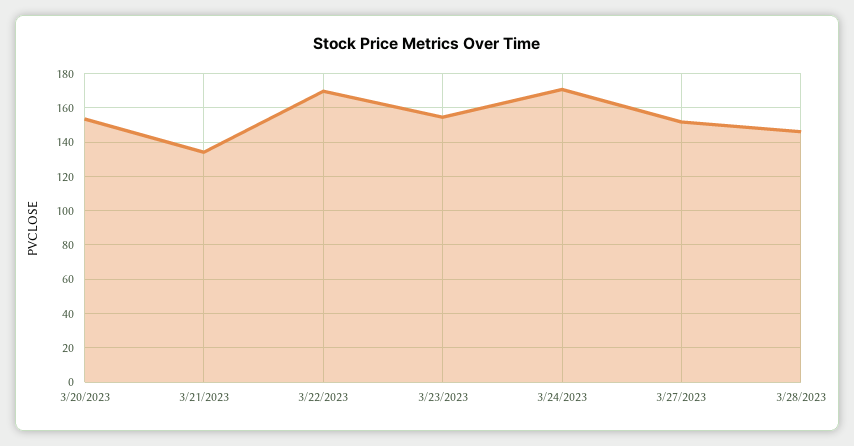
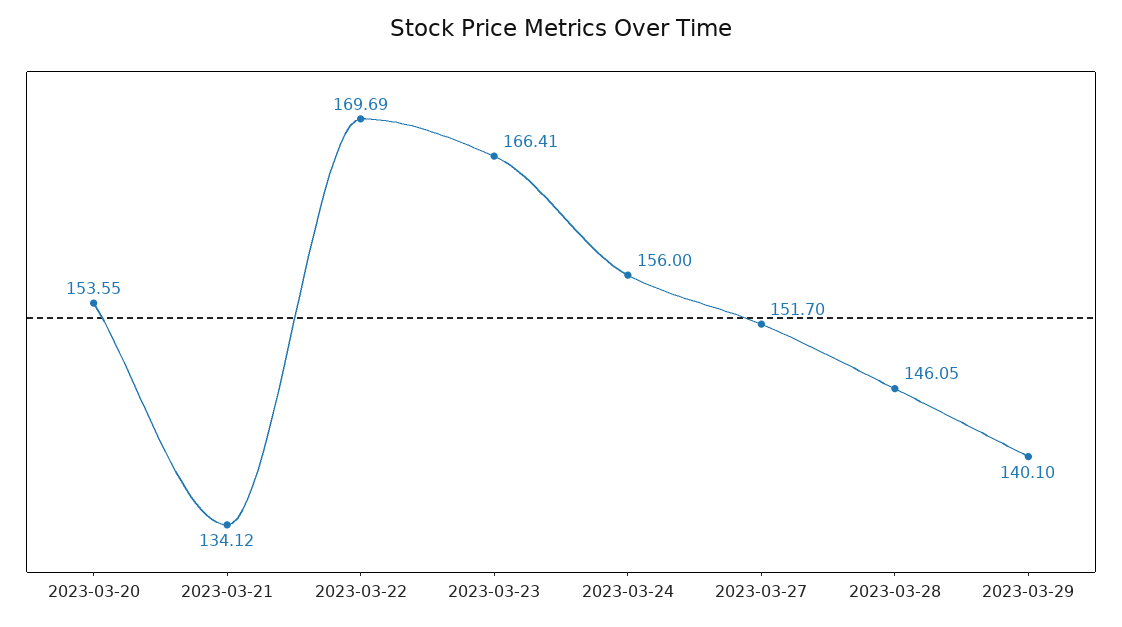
3/23/2023: 155 -> 166.41
3/24/2023: 170 -> 156
2023-03-29: none -> 140.1

